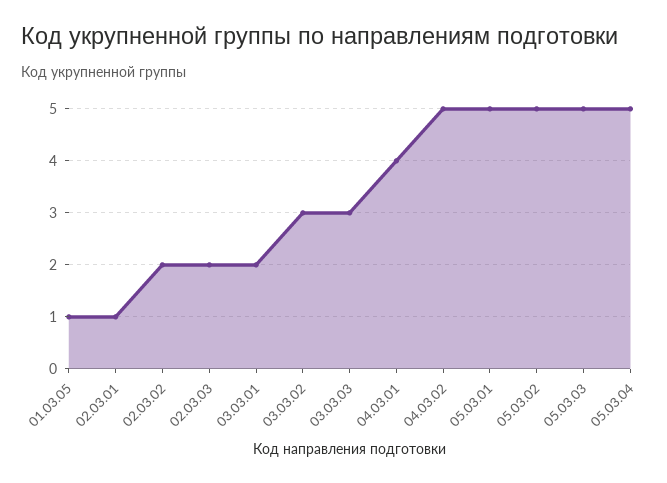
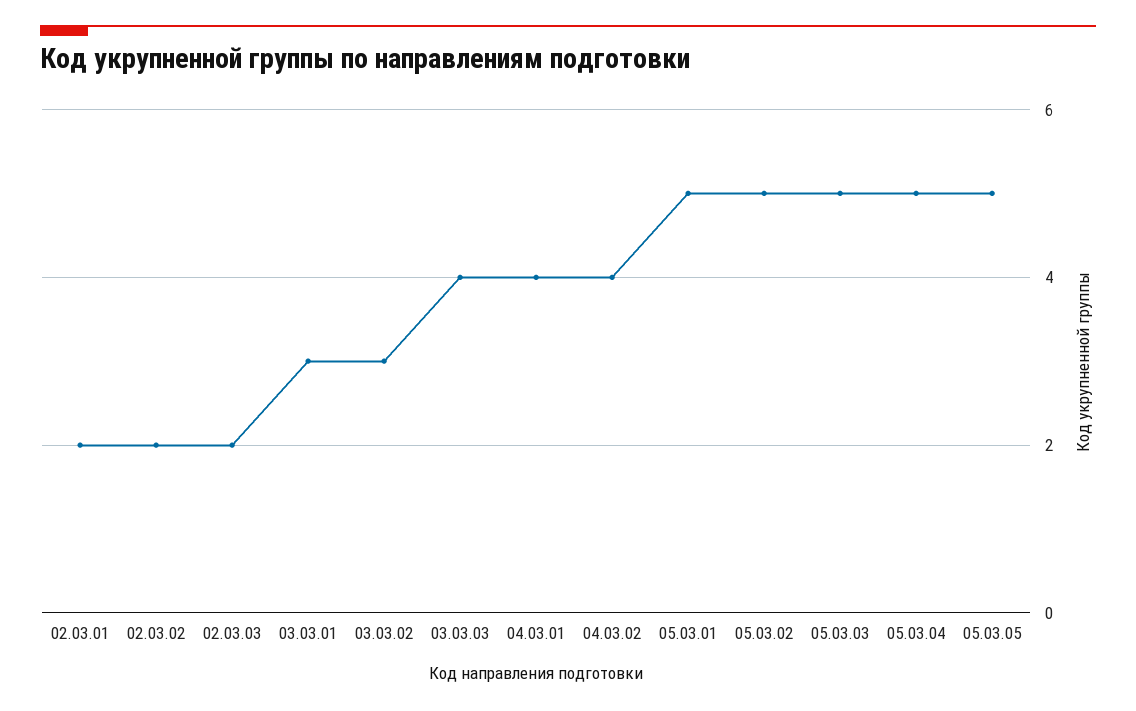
01.03.05: 1 -> none
02.03.01: 1 -> 2
03.03.01: 2 -> 3
03.03.03: 3 -> 4
04.03.02: 5 -> 4
05.03.05: none -> 5

